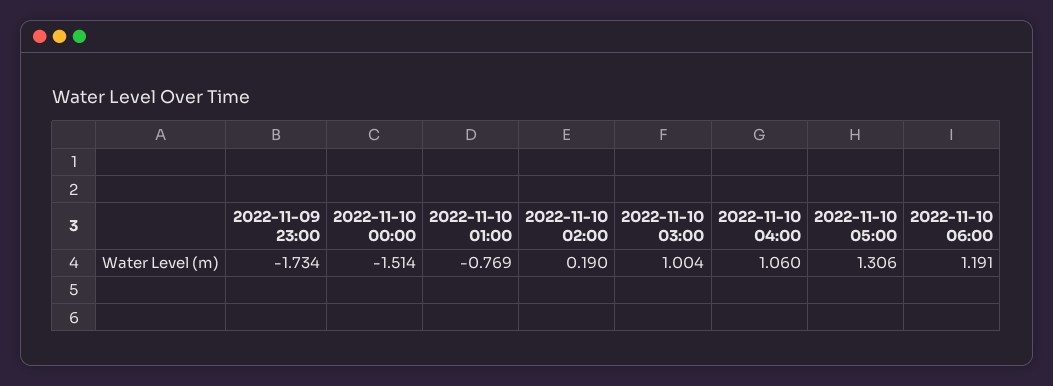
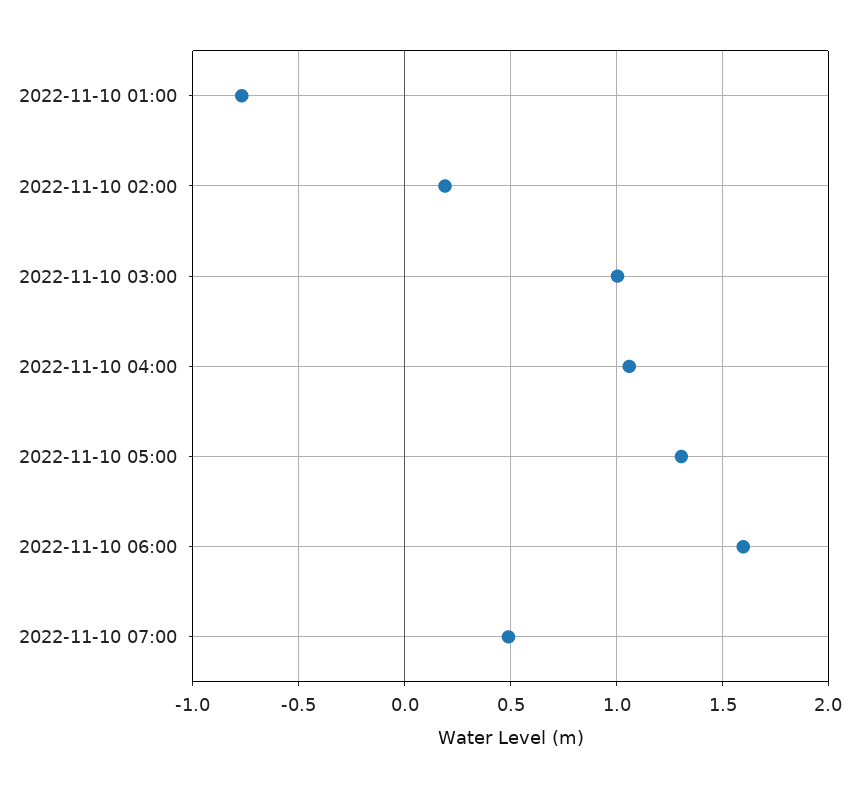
2022-11-09 23:00: -1.734 -> none
2022-11-10 00:00: -1.514 -> none
2022-11-10 06:00: 1.191 -> 1.6
2022-11-10 07:00: none -> 0.5

